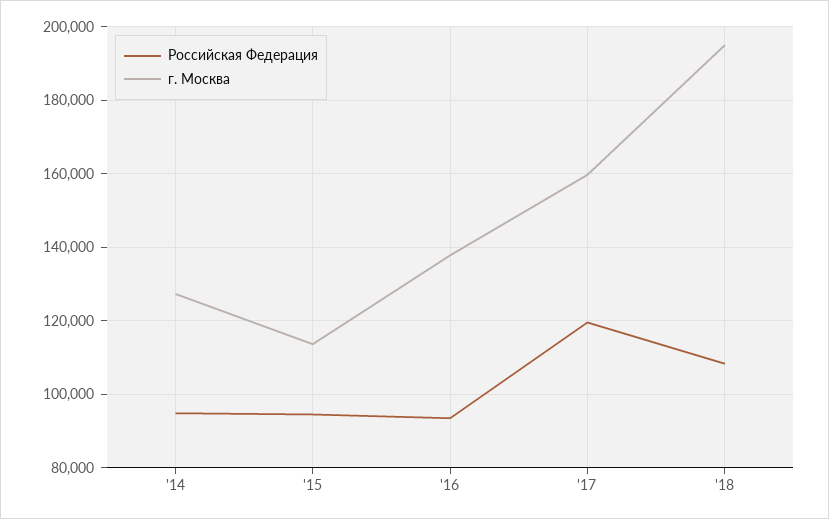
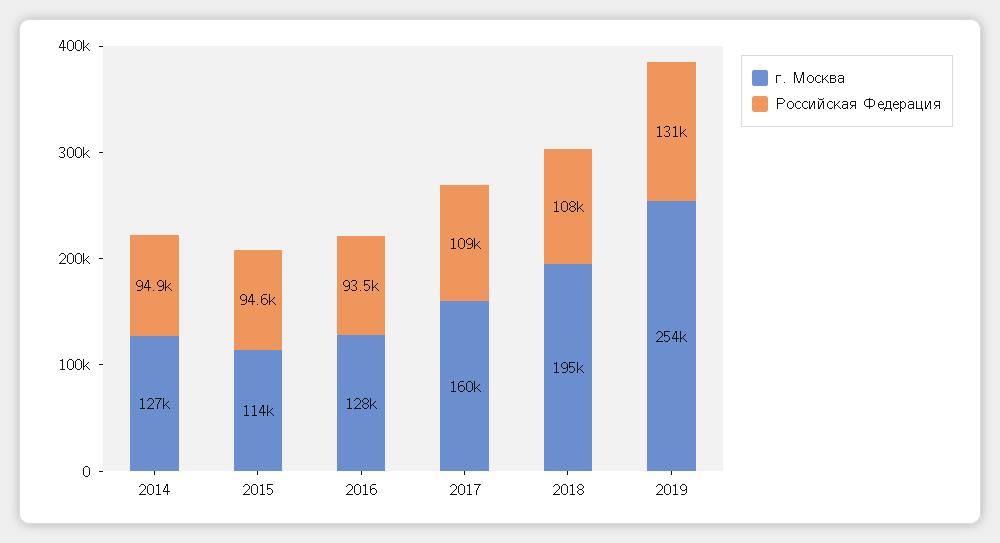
г. Москва, '16: 138000 -> 128000
Российская Федерация, '17: 120000 -> 109000
г. Москва, 2019: none -> 254000
Российская Федерация, 2019: none -> 131000

